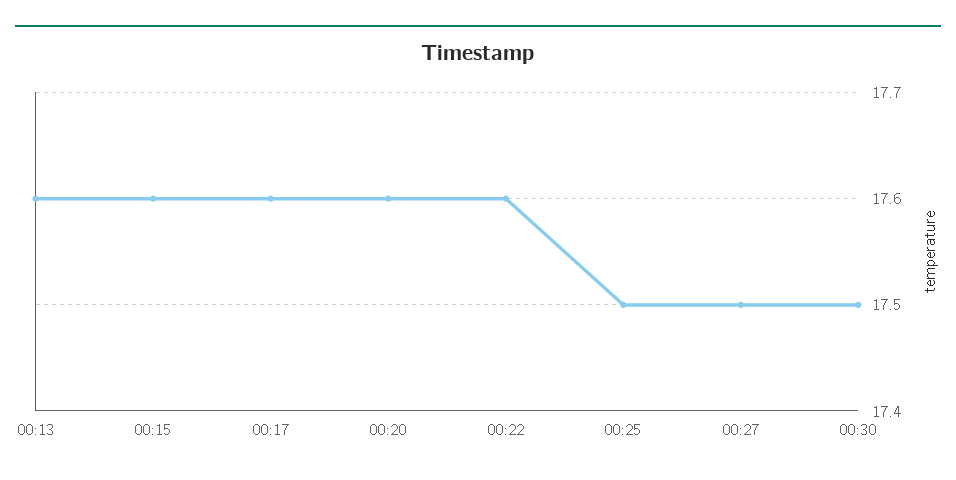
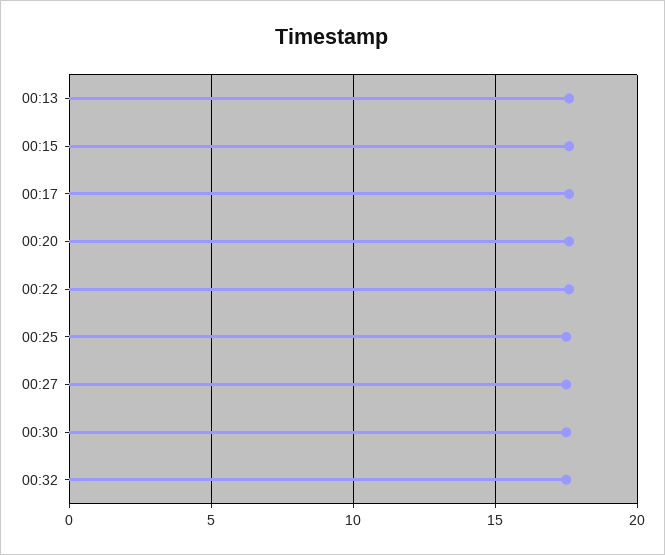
00:32: none -> 17.5

